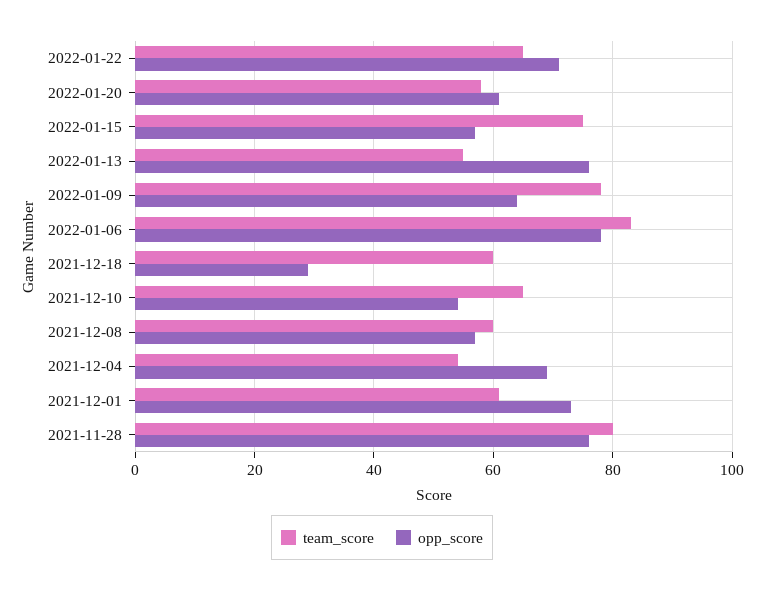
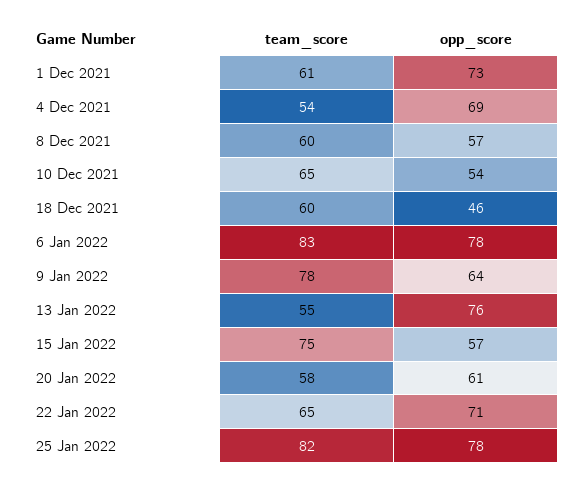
opp_score, 2021-12-18: 30 -> 46
team_score, 2021-11-28: 80 -> none
opp_score, 2021-11-28: 75 -> none
team_score, 25 Jan 2022: none -> 82
opp_score, 25 Jan 2022: none -> 78

